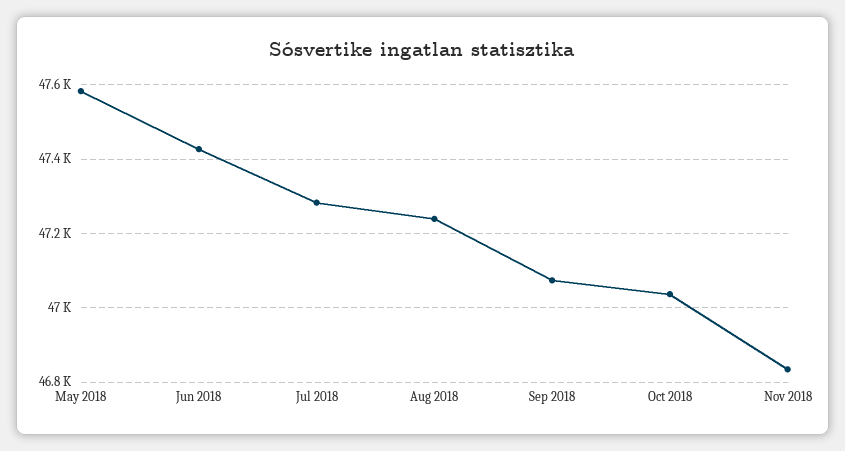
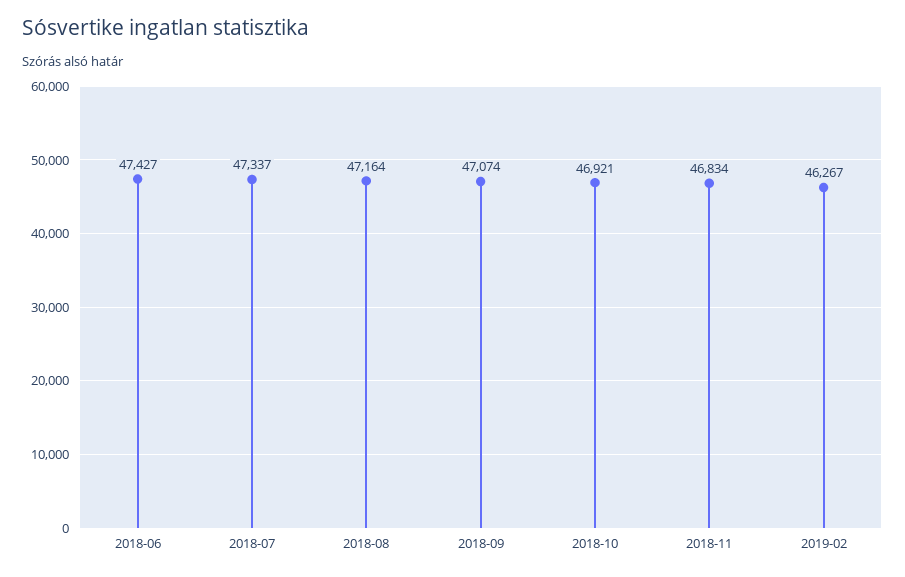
May 2018: 47580 -> none
Jul 2018: 47280 -> 47337
Aug 2018: 47240 -> 47164
Oct 2018: 47040 -> 46921
2019-02: none -> 46267

